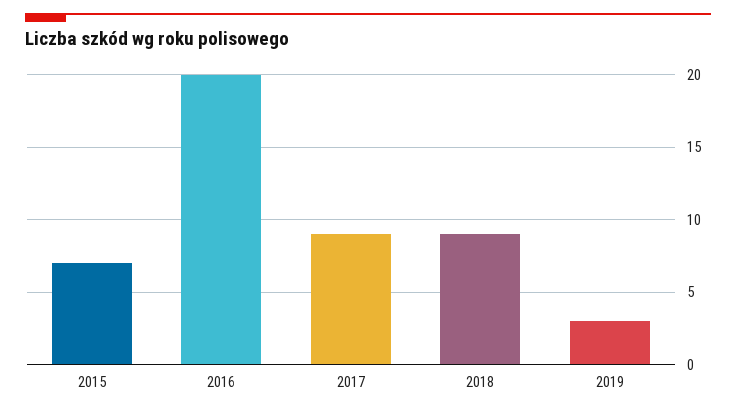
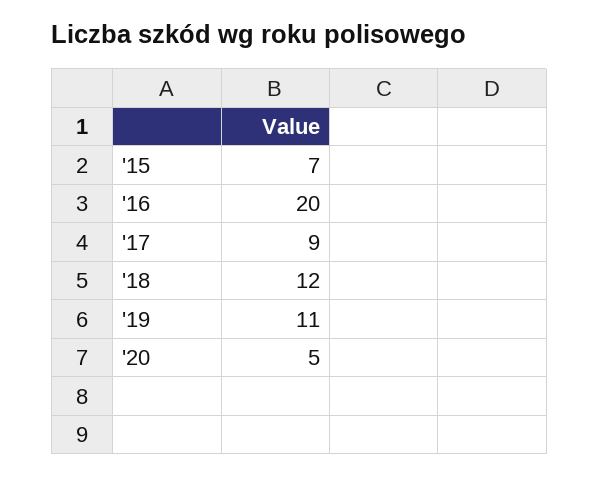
2018: 9 -> 12
2019: 3 -> 11
'20: none -> 5

